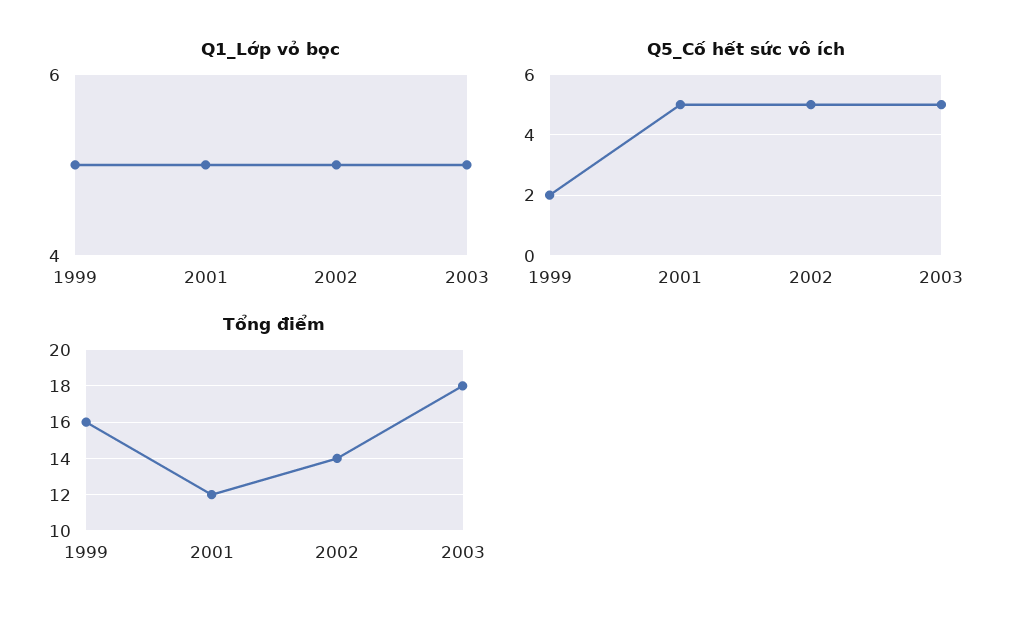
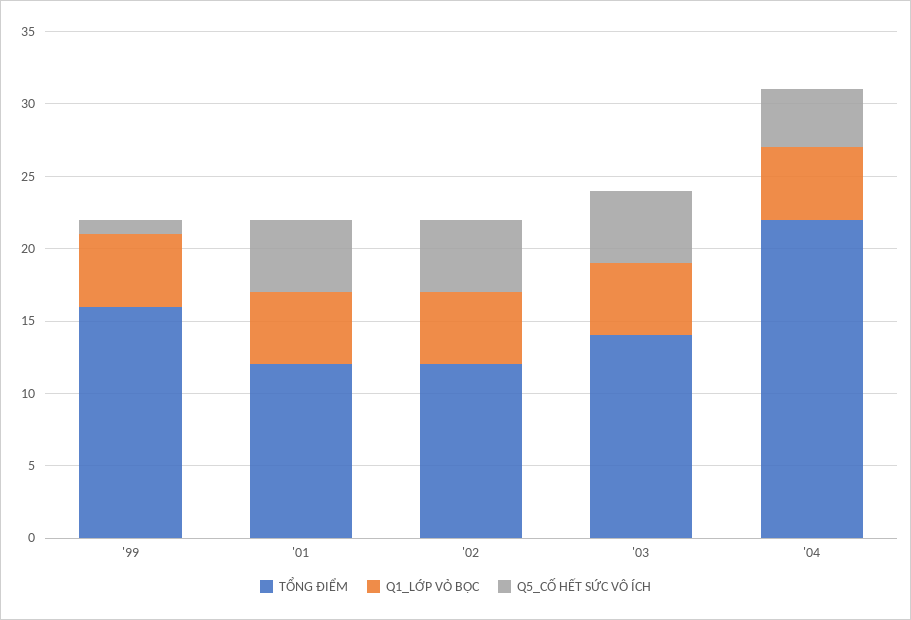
Q5_Cố hết sức vô ích, 1999: 2 -> 1
Tổng điểm, 2002: 14 -> 12
Tổng điểm, 2003: 18 -> 14
Tổng điểm, '04: none -> 22
Q1_Lớp vỏ bọc, '04: none -> 5
Q5_Cố hết sức vô ích, '04: none -> 4

